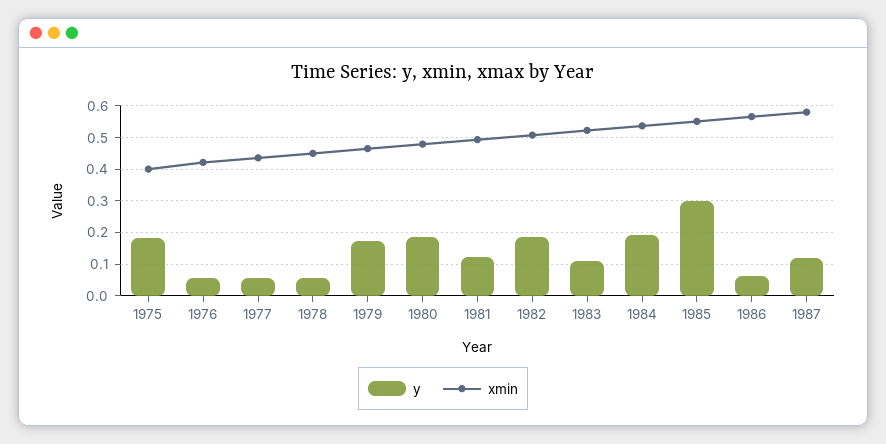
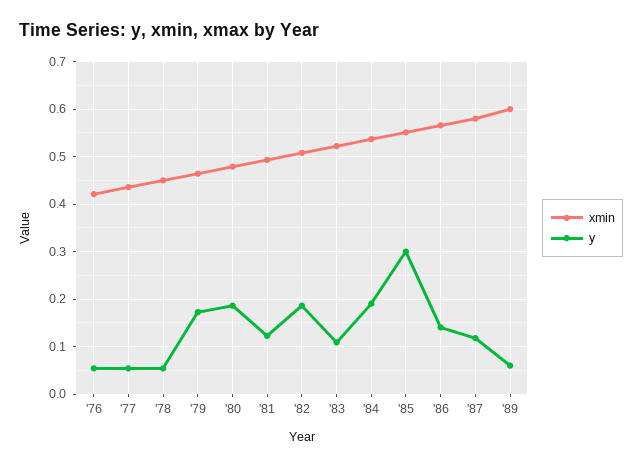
y, 1975: 0.18 -> none
xmin, 1975: 0.4 -> none
y, 1986: 0.06 -> 0.14
xmin, '89: none -> 0.6
y, '89: none -> 0.06

